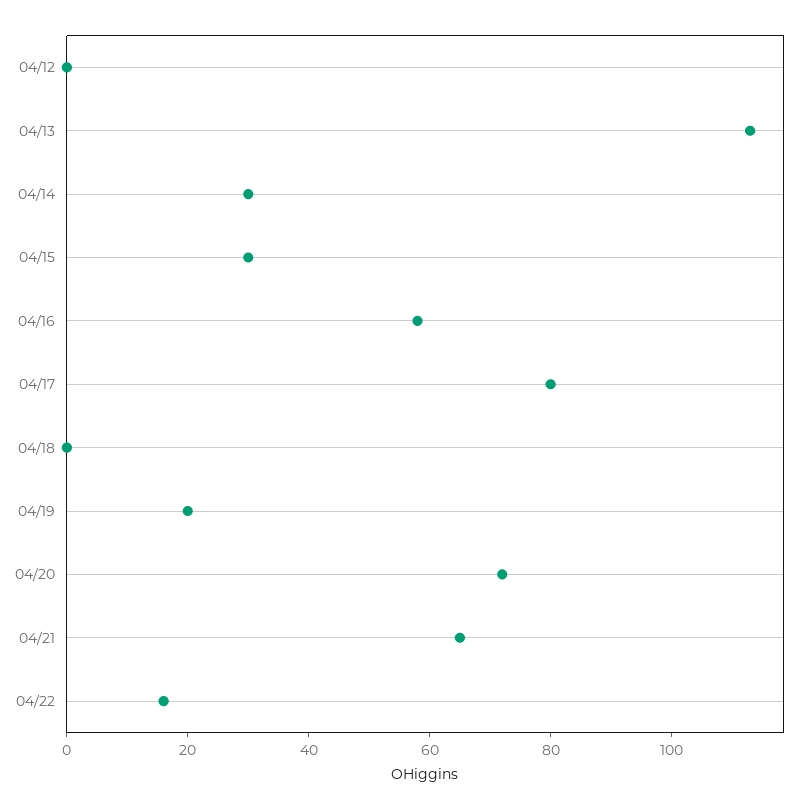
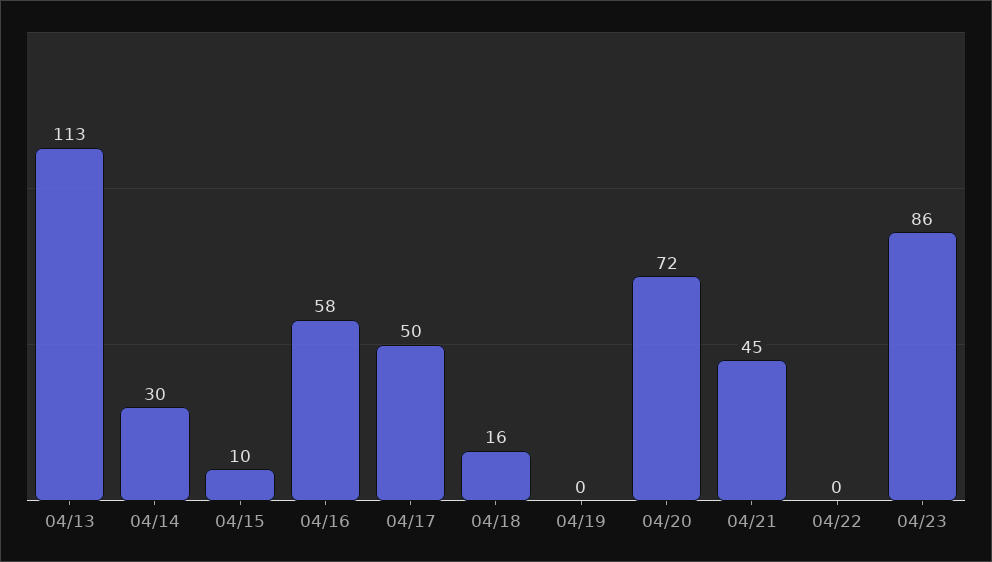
04/12: 0 -> none
04/15: 30 -> 10
04/17: 80 -> 50
04/18: 0 -> 16
04/19: 20 -> 0
04/21: 65 -> 45
04/22: 15 -> 0
04/23: none -> 86

